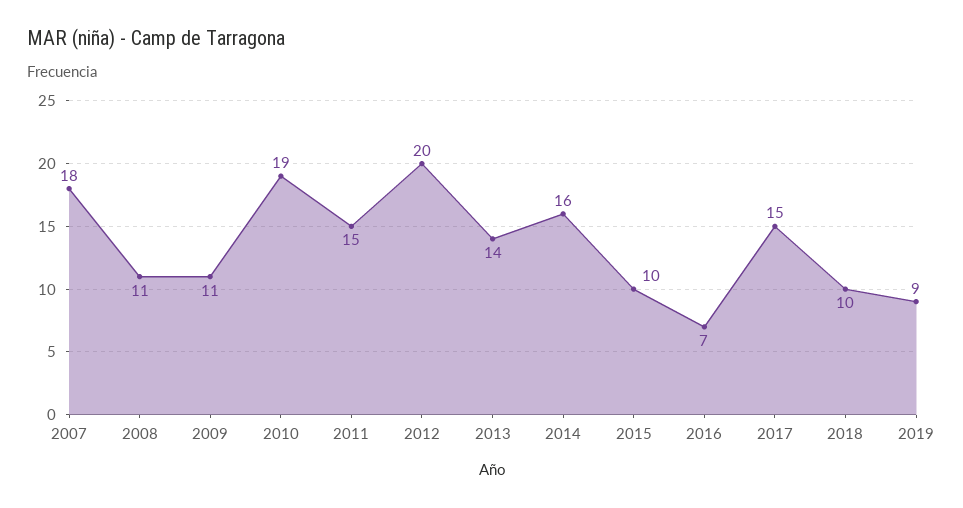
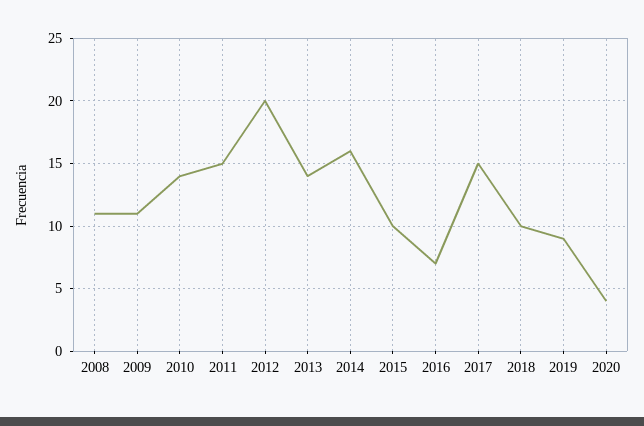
2007: 18 -> none
2010: 19 -> 14
2020: none -> 4

